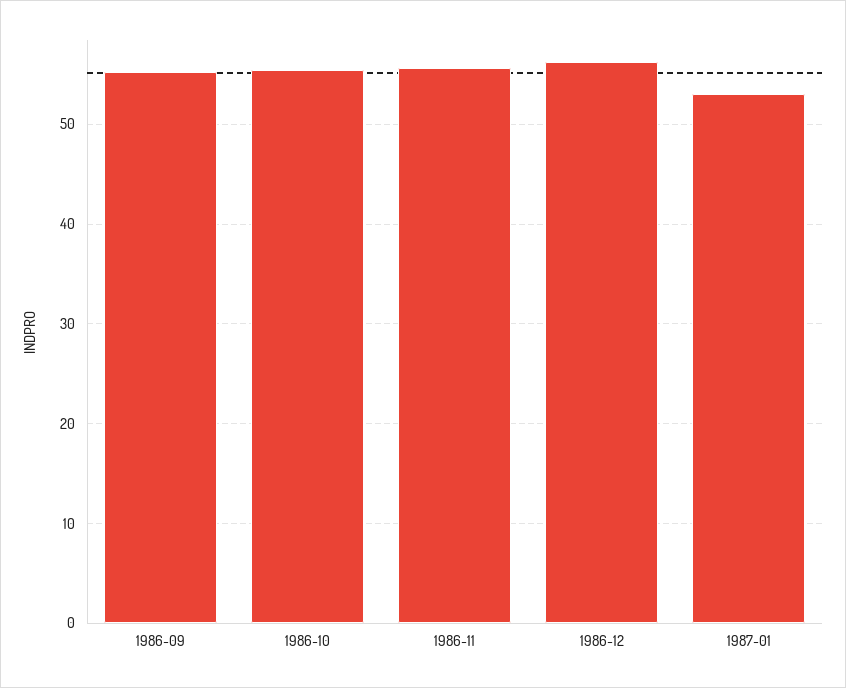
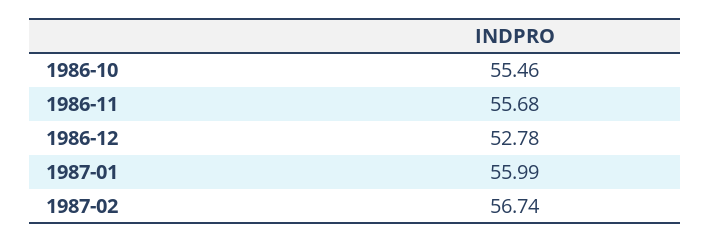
1986-09: 55 -> none
1986-12: 56 -> 52.78
1987-01: 53 -> 55.99
1987-02: none -> 56.74

